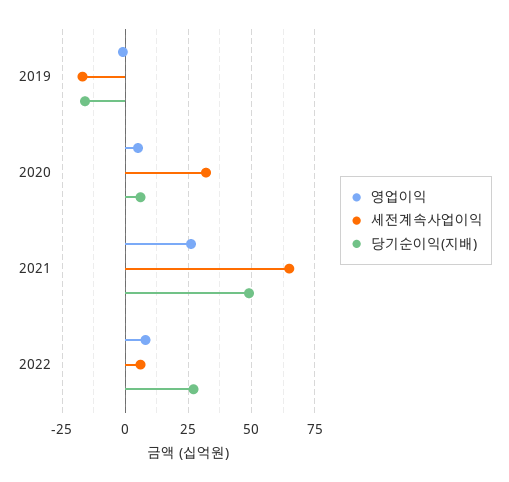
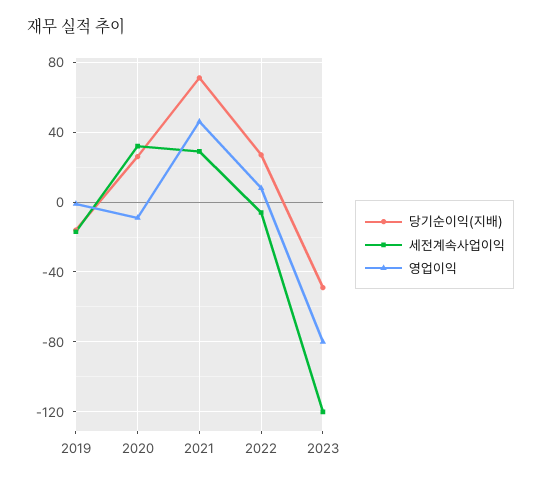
영업이익, 2020: 5 -> -10
당기순이익(지배), 2020: 5 -> 25
영업이익, 2021: 25 -> 45
세전계속사업이익, 2021: 65 -> 30
당기순이익(지배), 2021: 50 -> 70
세전계속사업이익, 2022: 5 -> -5
당기순이익(지배), 2023: none -> -50
세전계속사업이익, 2023: none -> -120
영업이익, 2023: none -> -80

